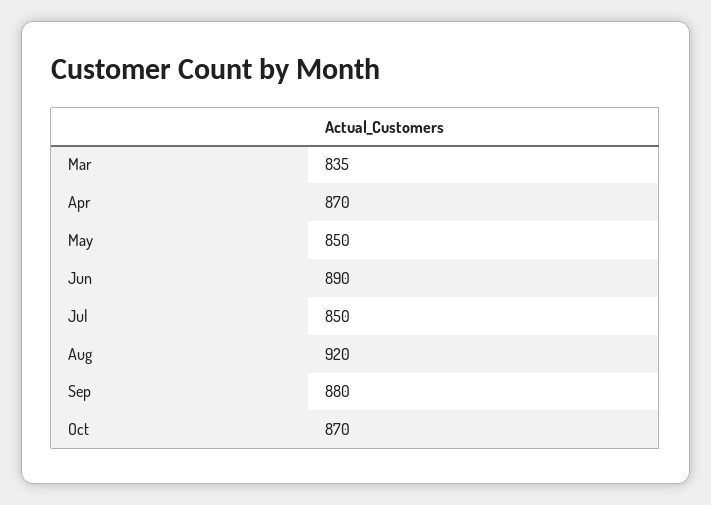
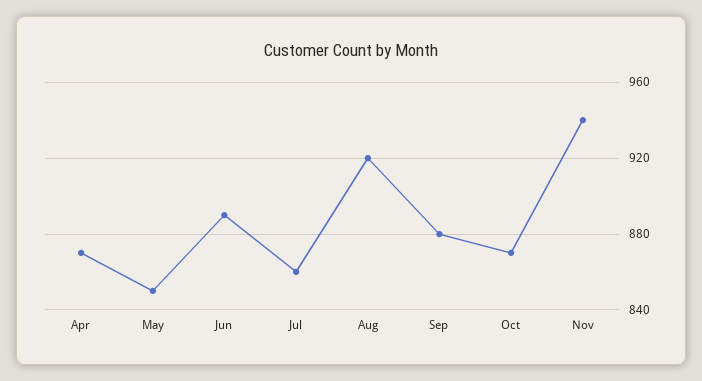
Mar: 835 -> none
Jul: 850 -> 860
Nov: none -> 940

